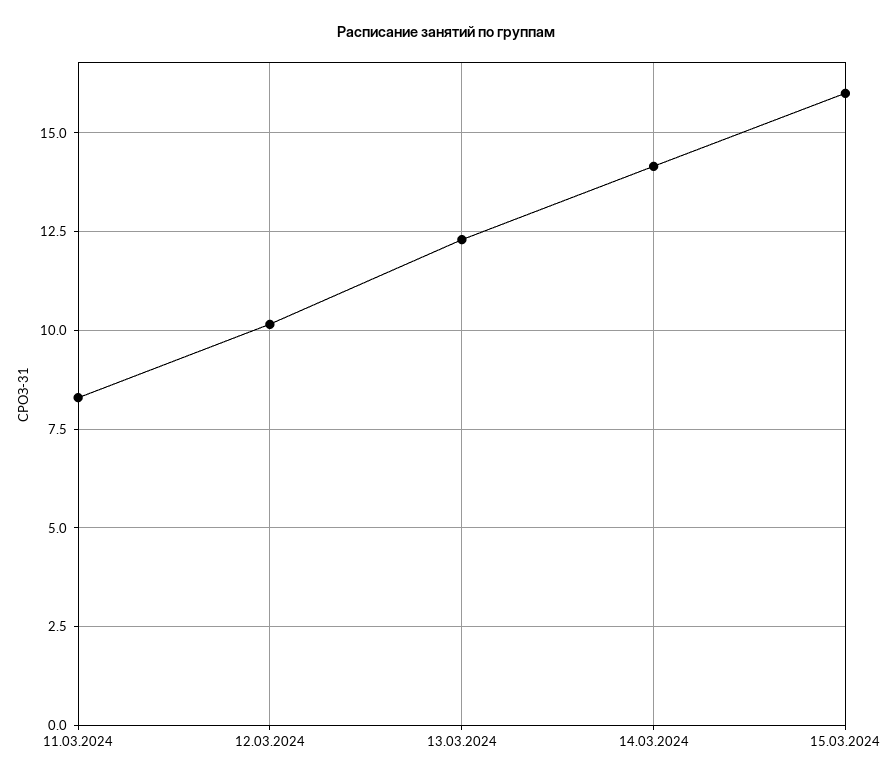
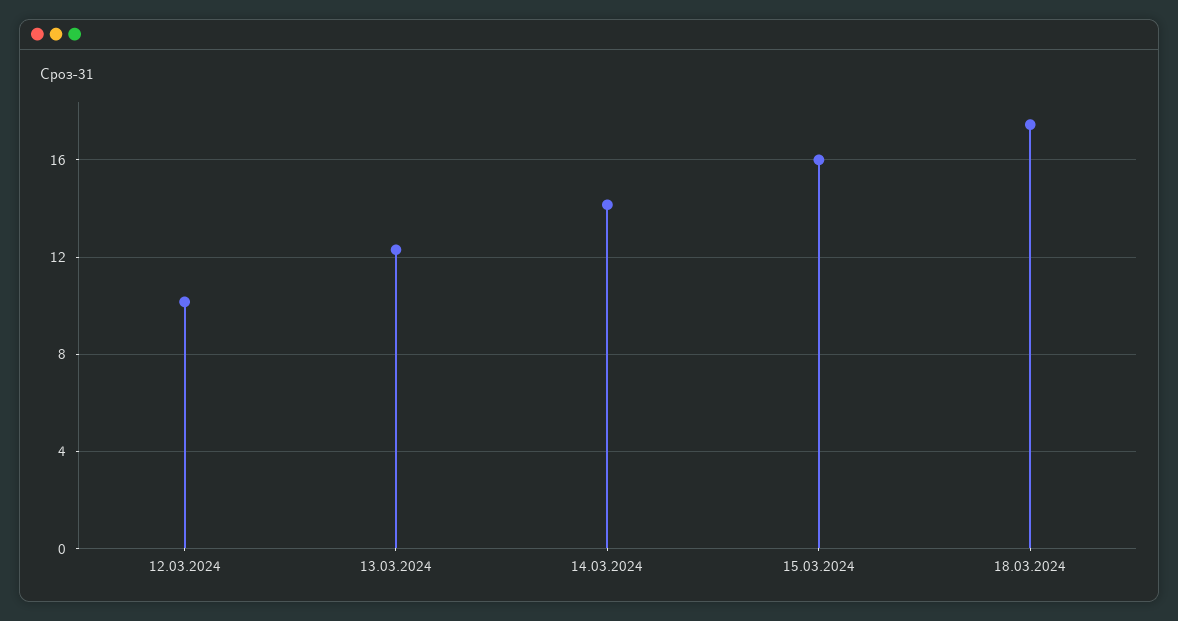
11.03.2024: 8.25 -> none
18.03.2024: none -> 17.5

